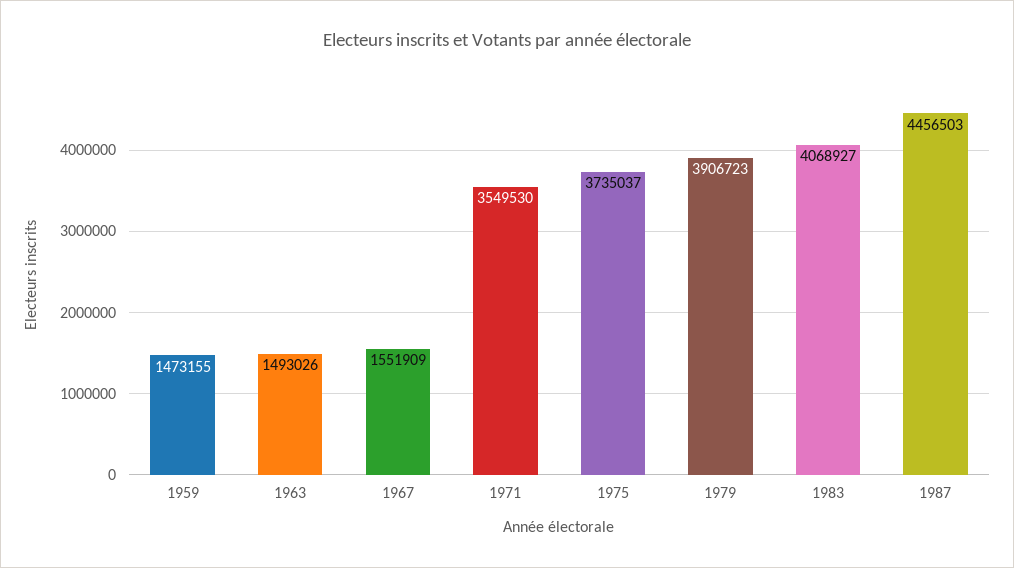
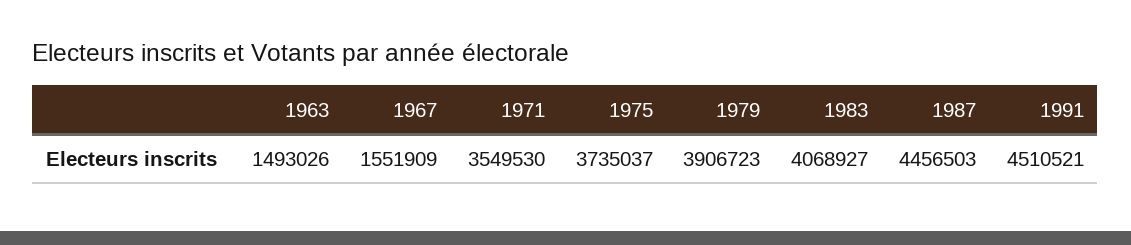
1959: 1473155 -> none
1991: none -> 4510521

